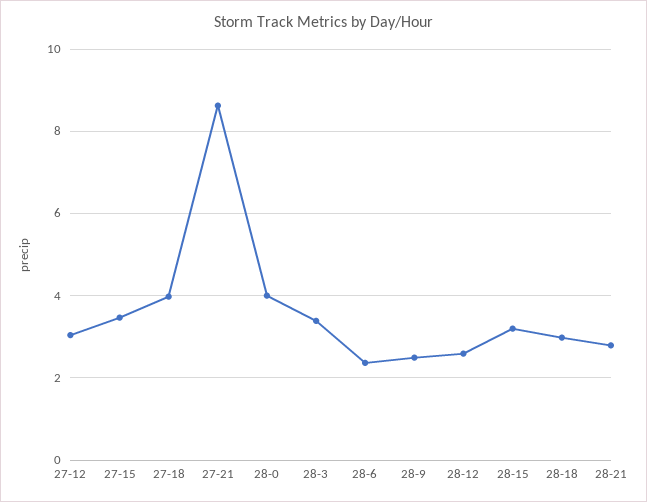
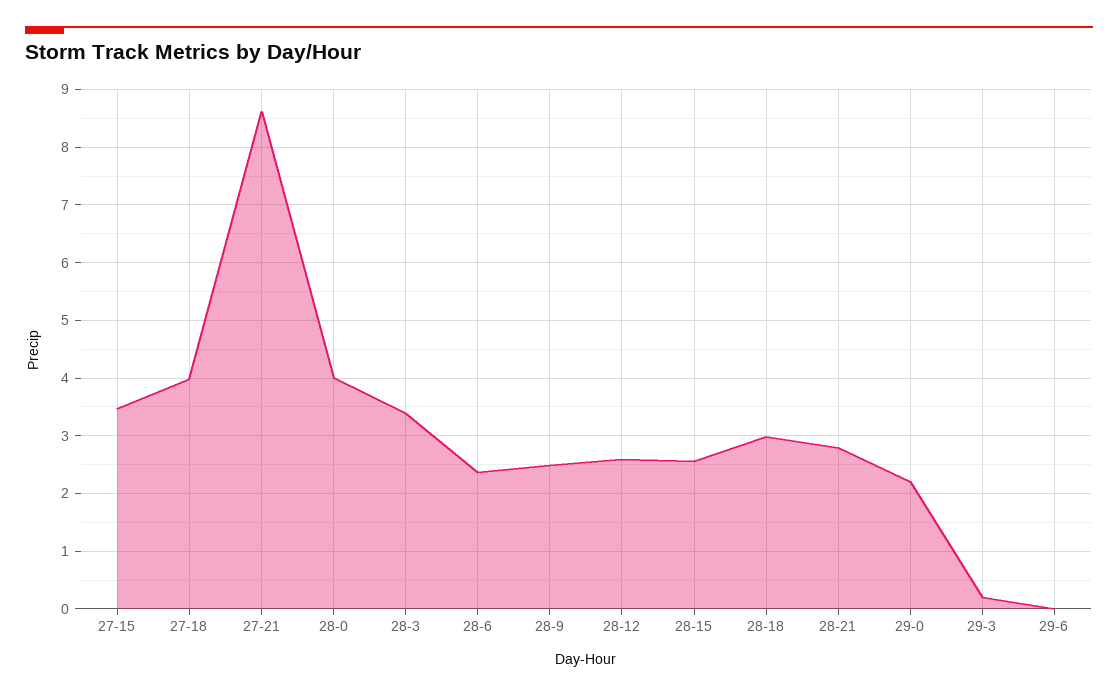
27-12: 3 -> none
28-15: 3.2 -> 2.6
29-0: none -> 2.2
29-3: none -> 0.2
29-6: none -> 0

